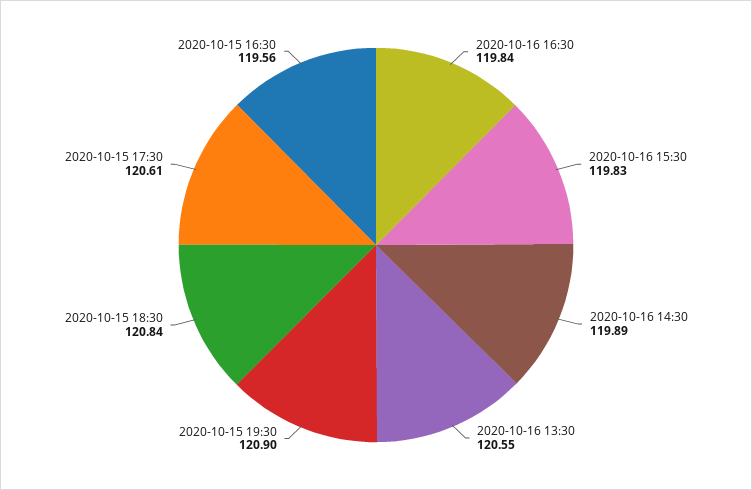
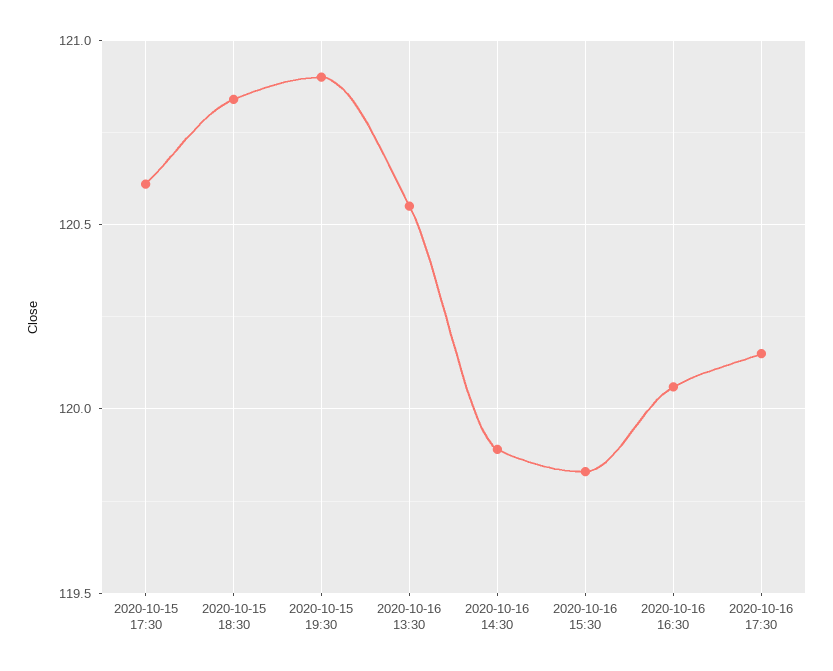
2020-10-16 16:30: 119.84 -> 120.05
2020-10-15 16:30: 119.56 -> none
2020-10-16 17:30: none -> 120.15

